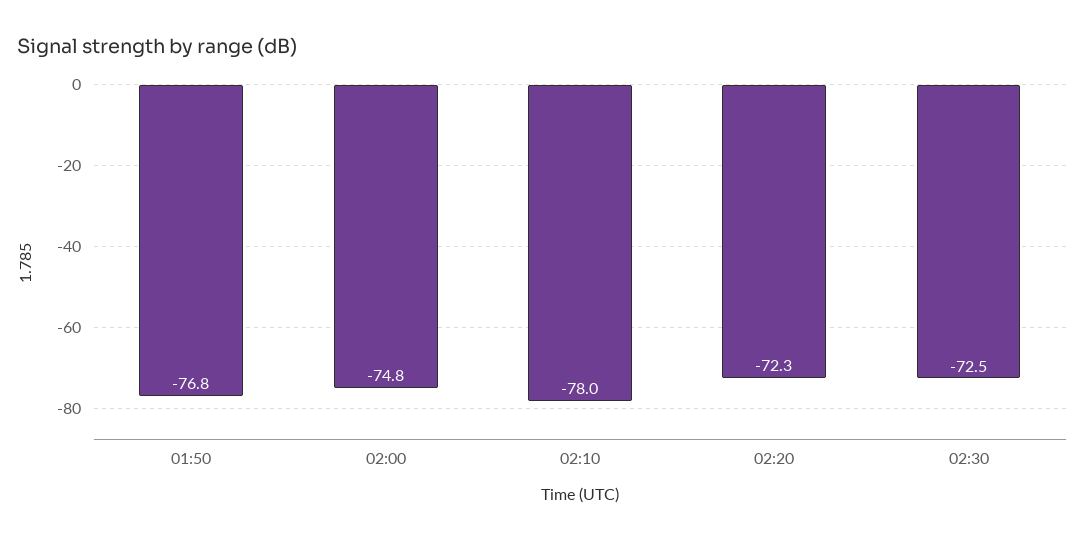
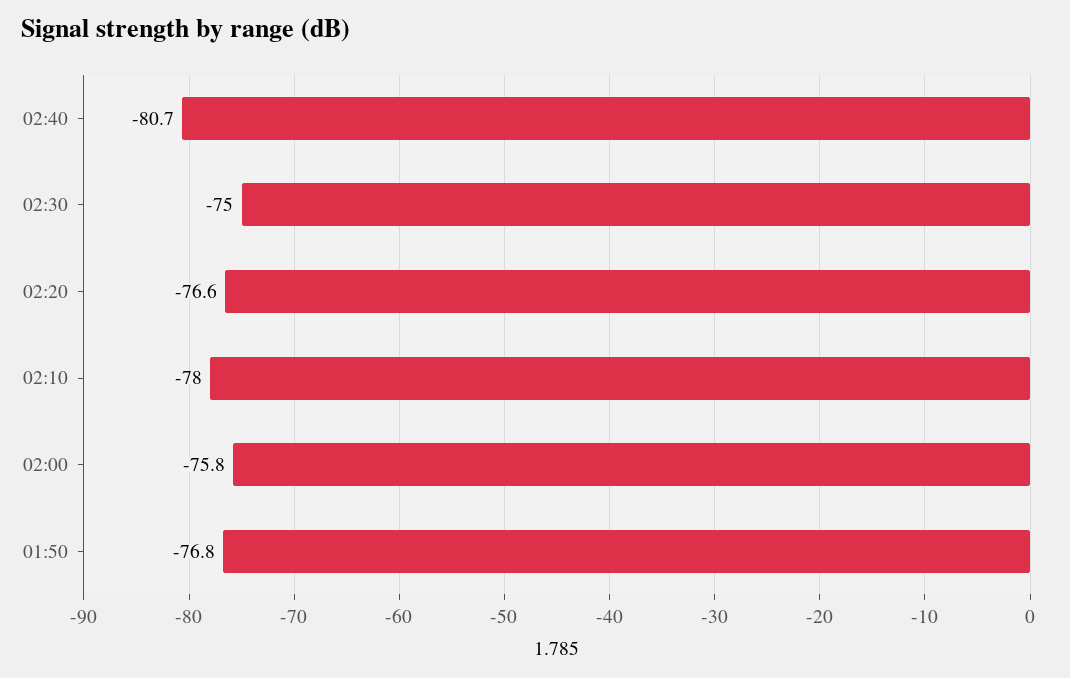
02:00: -74.8 -> -75.8
02:20: -72.3 -> -76.6
02:30: -72.5 -> -75
02:40: none -> -80.7

